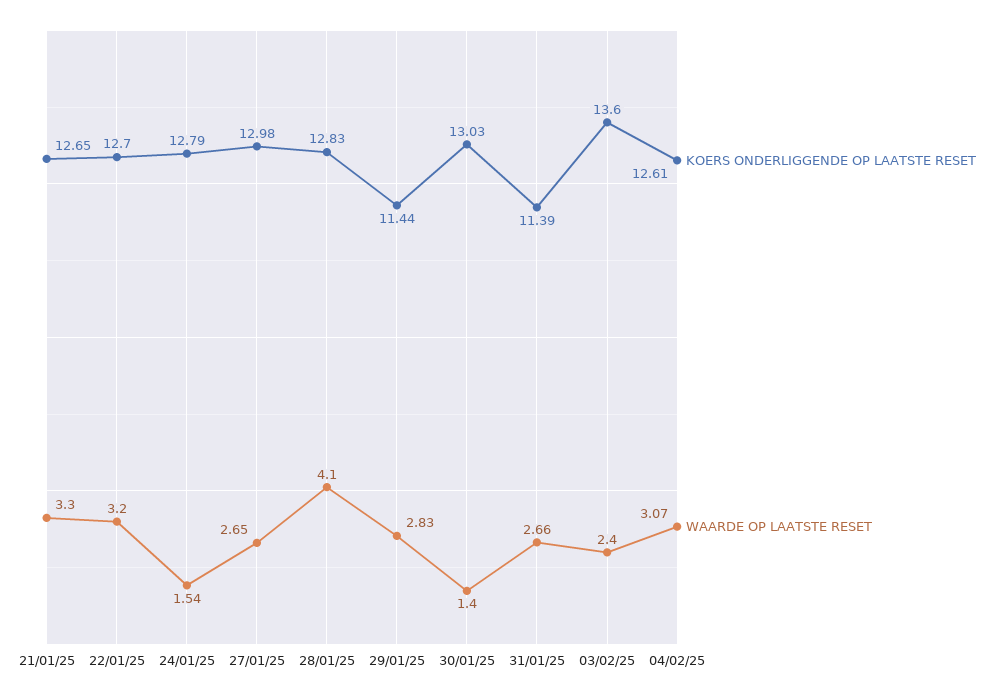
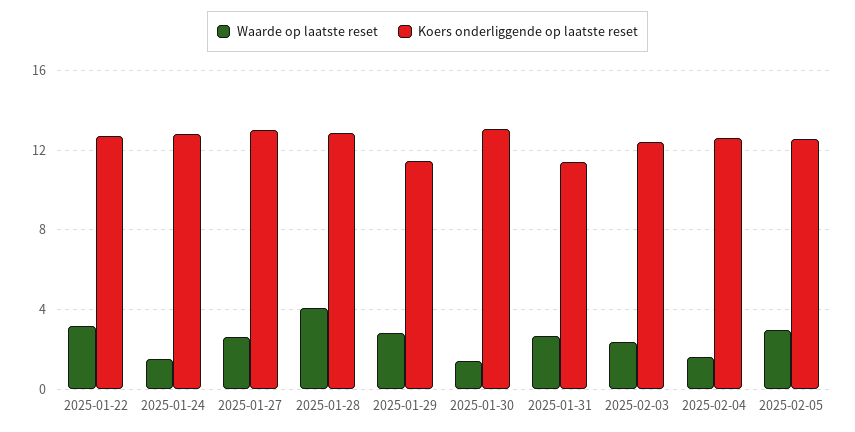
KOERS ONDERLIGGENDE OP LAATSTE RESET, 21/01/25: 12.65 -> none
WAARDE OP LAATSTE RESET, 21/01/25: 3.3 -> none
KOERS ONDERLIGGENDE OP LAATSTE RESET, 03/02/25: 13.6 -> 12.5
WAARDE OP LAATSTE RESET, 04/02/25: 3.07 -> 1.5
WAARDE OP LAATSTE RESET, 2025-02-05: none -> 3
KOERS ONDERLIGGENDE OP LAATSTE RESET, 2025-02-05: none -> 12.5

